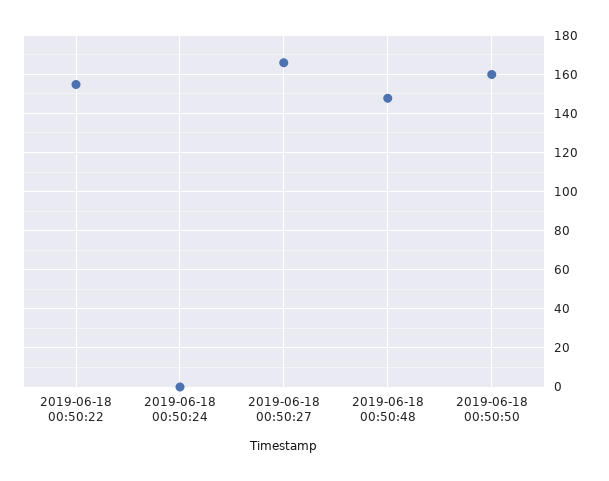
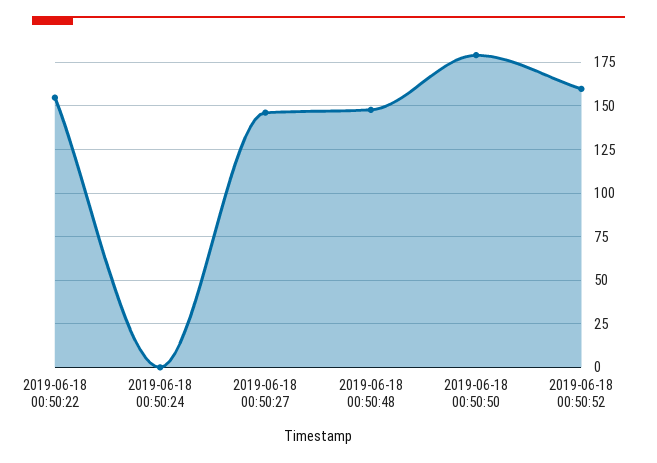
2019-06-18 00:50:27: 165 -> 145
2019-06-18 00:50:50: 160 -> 180
2019-06-18 00:50:52: none -> 160

